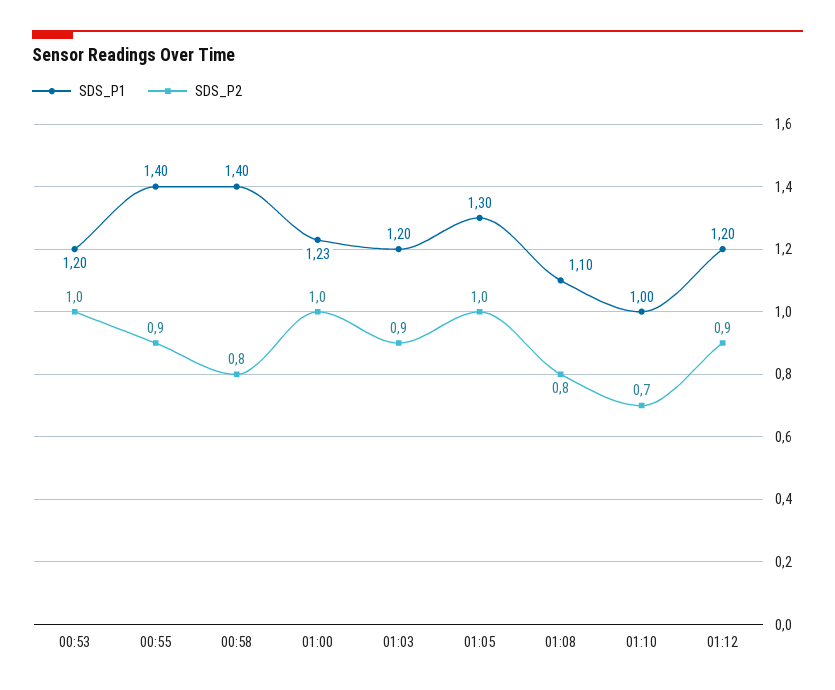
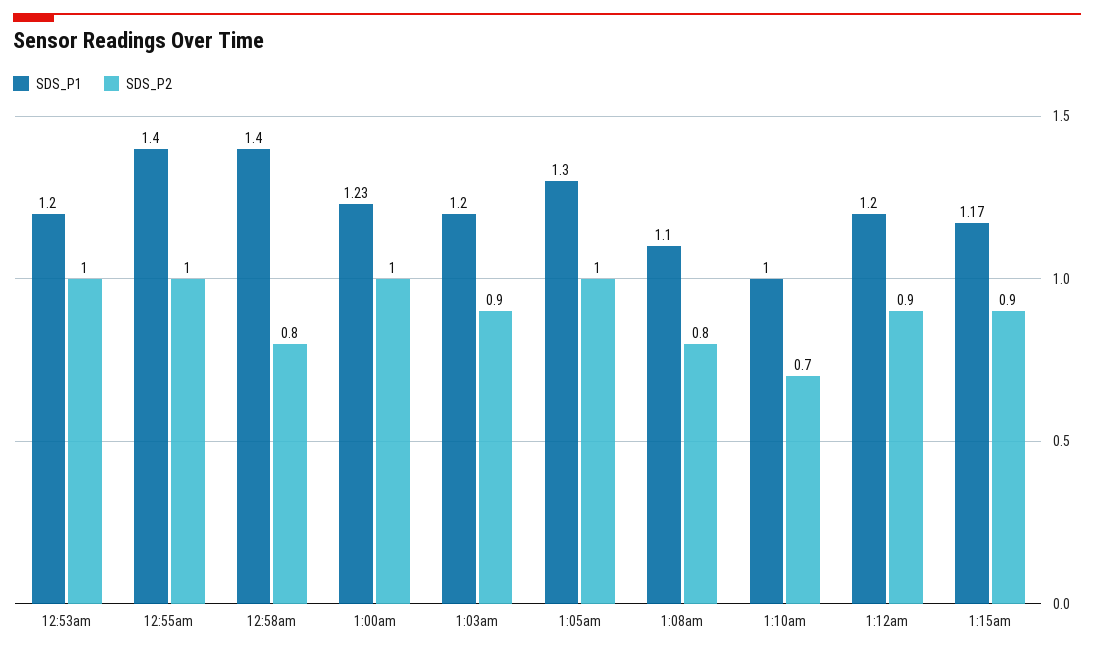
SDS_P2, 00:55: 0.9 -> 1
SDS_P1, 1:15am: none -> 1.17
SDS_P2, 1:15am: none -> 0.9

